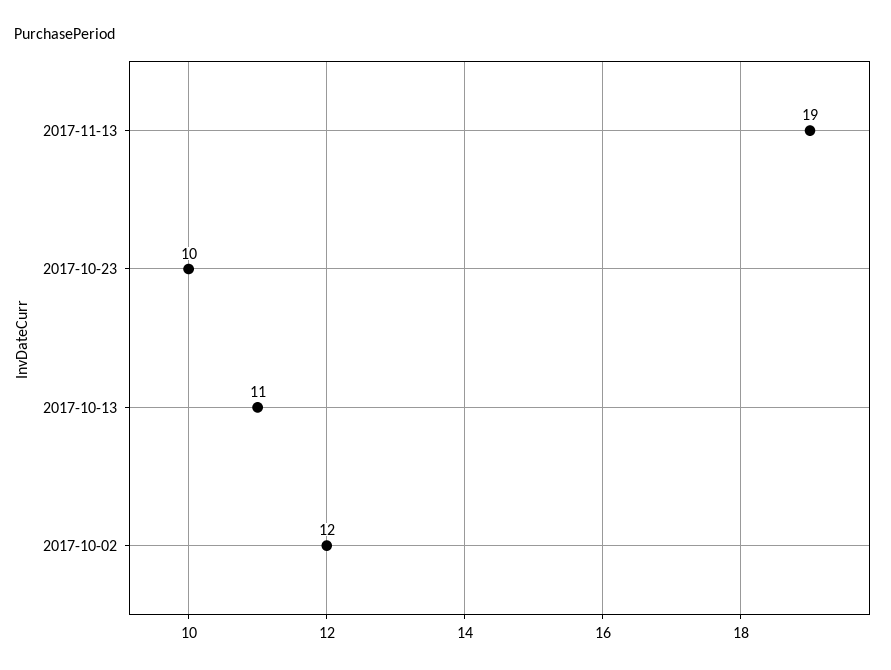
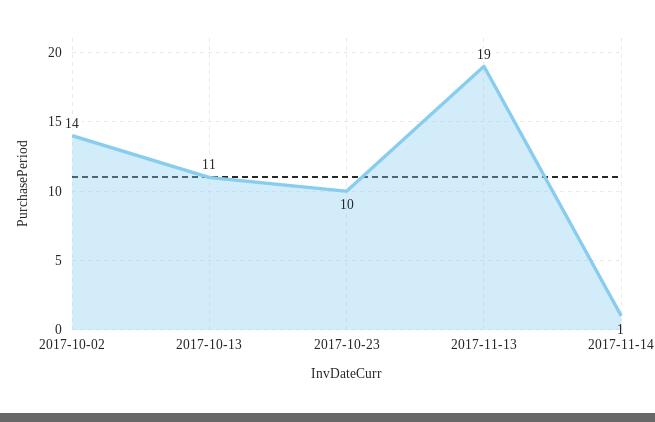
2017-10-02: 12 -> 14
2017-11-14: none -> 1

